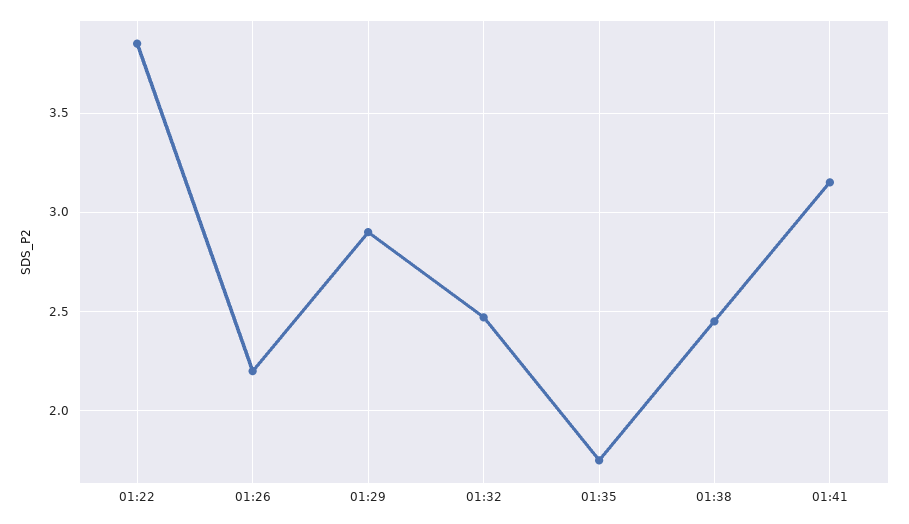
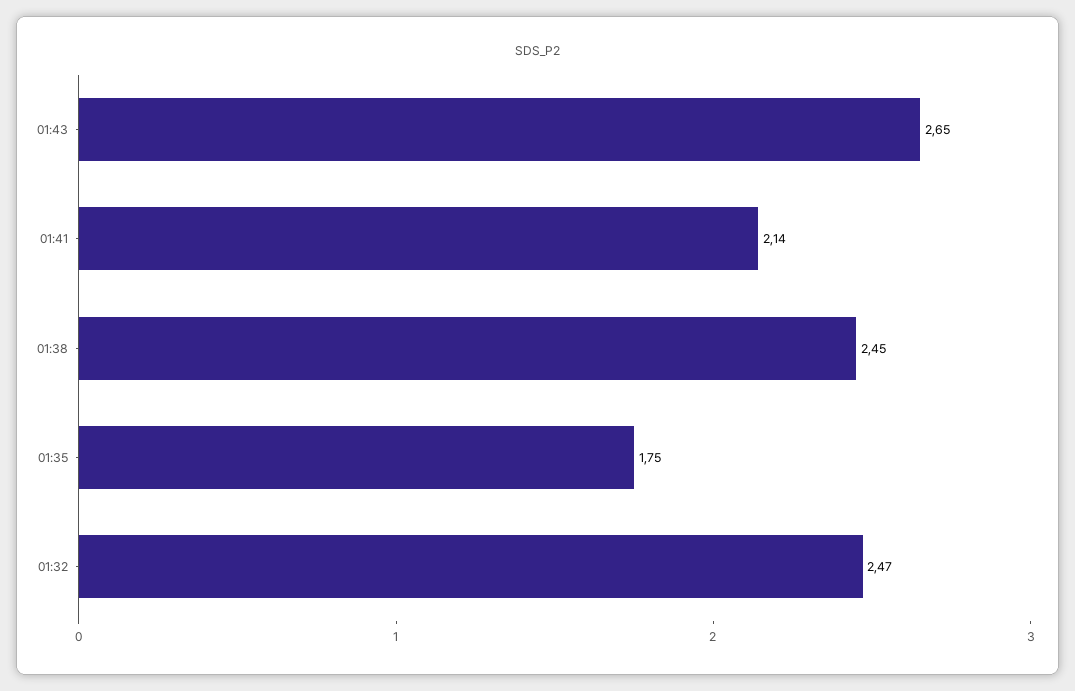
01:22: 3.85 -> none
01:26: 2.2 -> none
01:29: 2.9 -> none
01:41: 3.15 -> 2.14
01:43: none -> 2.65

